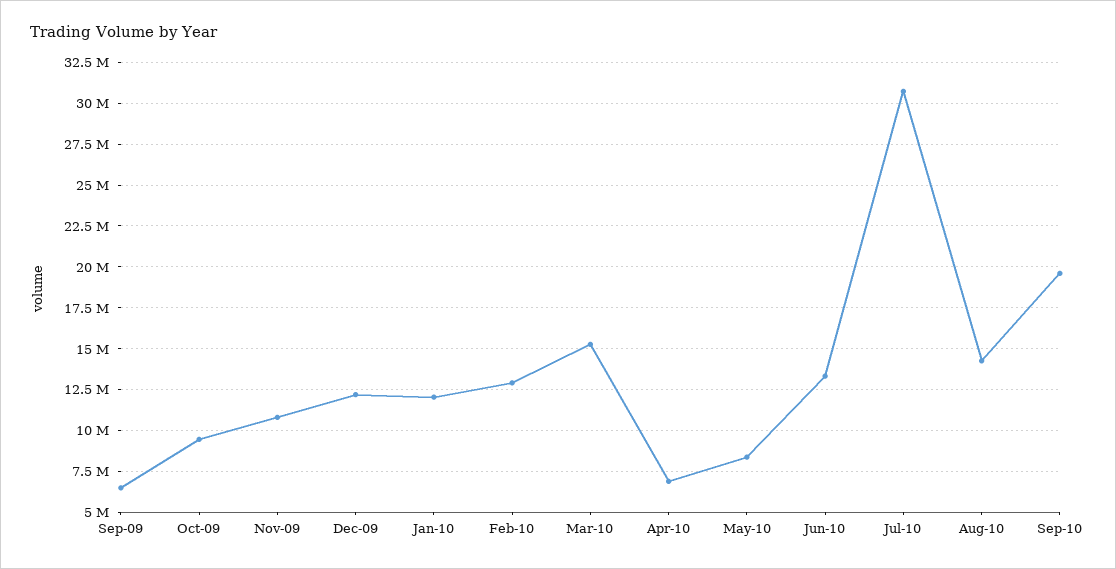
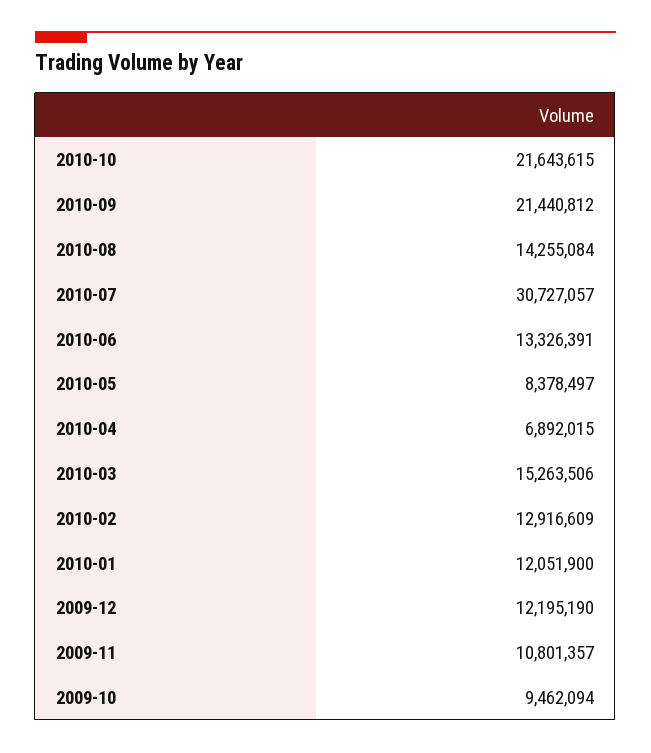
Sep-09: 6500000 -> none
Sep-10: 19500000 -> 21440812
2010-10: none -> 21643615

